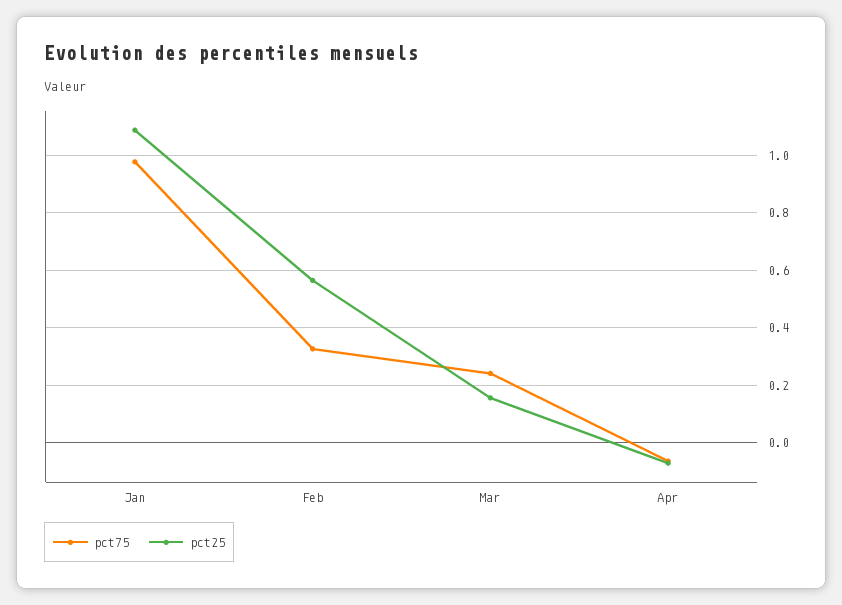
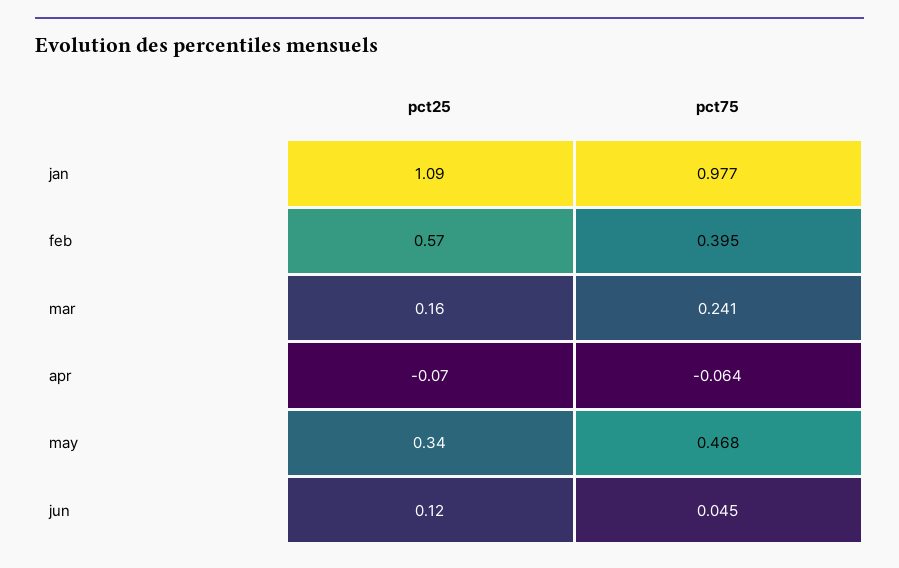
pct75, Feb: 0.325 -> 0.395
pct25, may: none -> 0.34
pct75, may: none -> 0.468
pct25, jun: none -> 0.12
pct75, jun: none -> 0.045

